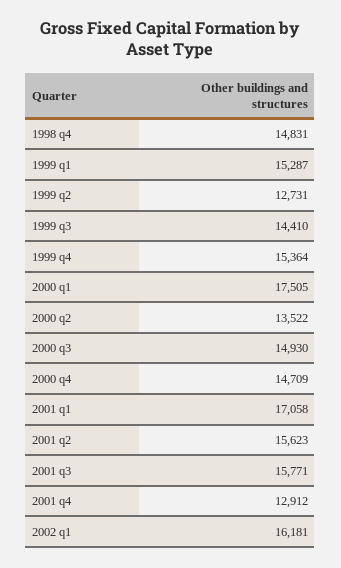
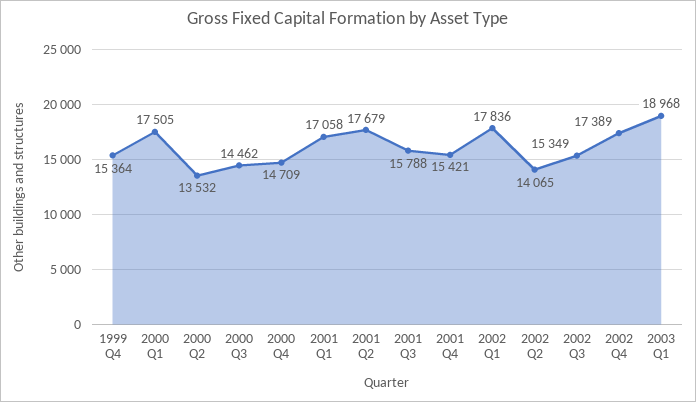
1998 q4: 14831 -> none
1999 q1: 15287 -> none
1999 q2: 12731 -> none
1999 q3: 14410 -> none
2000 q2: 13522 -> 13532
2000 q3: 14930 -> 14462
2001 q2: 15623 -> 17679
2001 q3: 15771 -> 15788
2001 q4: 12912 -> 15421
2002 q1: 16181 -> 17836
2002 Q2: none -> 14065
2002 Q3: none -> 15349
2002 Q4: none -> 17389
2003 Q1: none -> 18968

